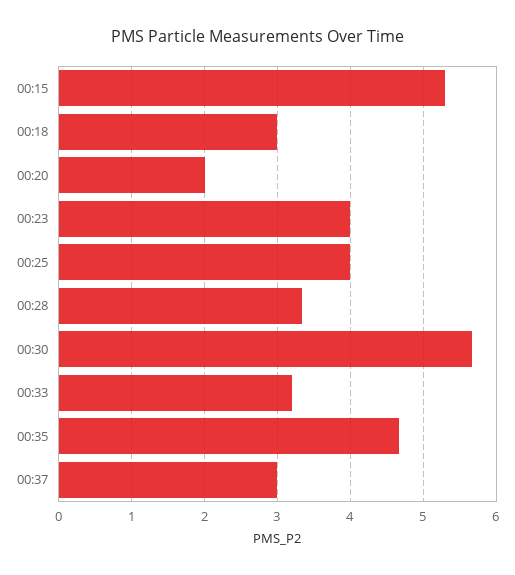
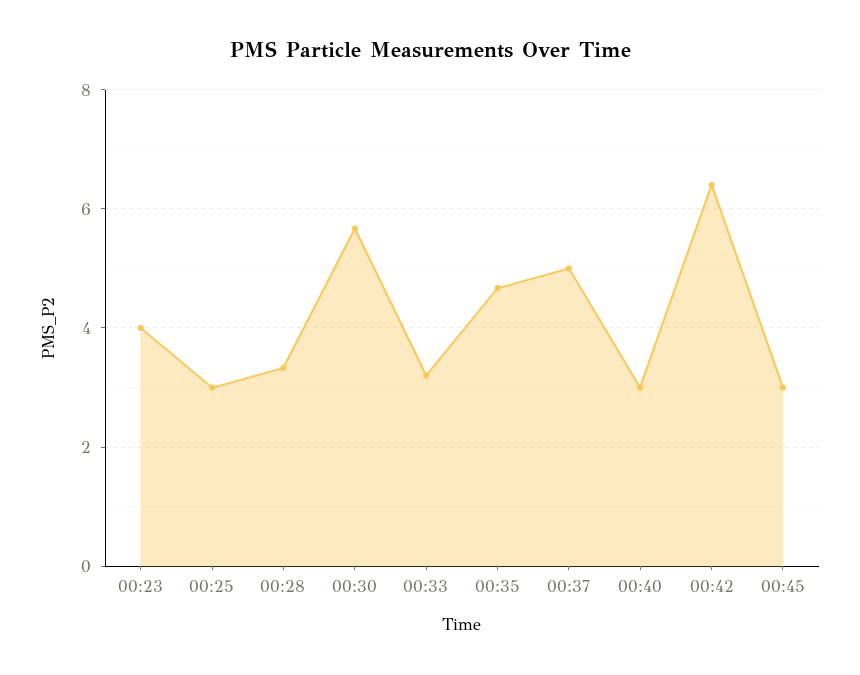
00:15: 5.3 -> none
00:18: 3 -> none
00:20: 2 -> none
00:25: 4 -> 3
00:37: 3 -> 5
00:40: none -> 3
00:42: none -> 6.4
00:45: none -> 3

